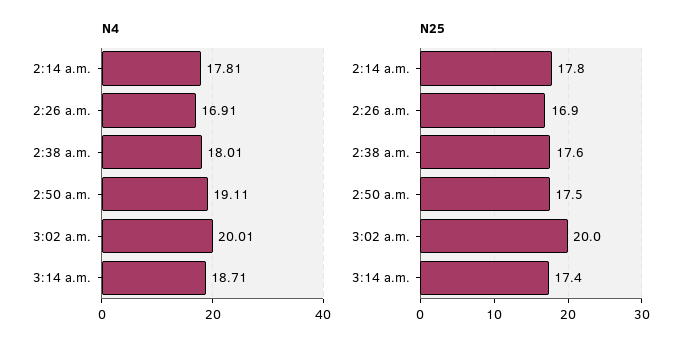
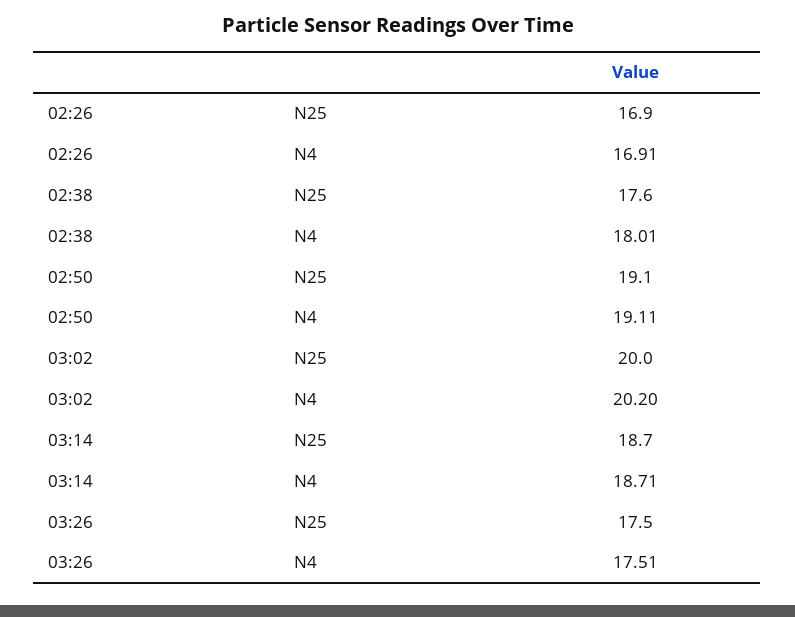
N4, 2:14 a.m.: 17.81 -> none
N4, 3:02 a.m.: 20.01 -> 20.2
N25, 2:14 a.m.: 17.8 -> none
N25, 2:50 a.m.: 17.5 -> 19.1
N25, 3:14 a.m.: 17.4 -> 18.7
N25, 03:26: none -> 17.5
N4, 03:26: none -> 17.51

